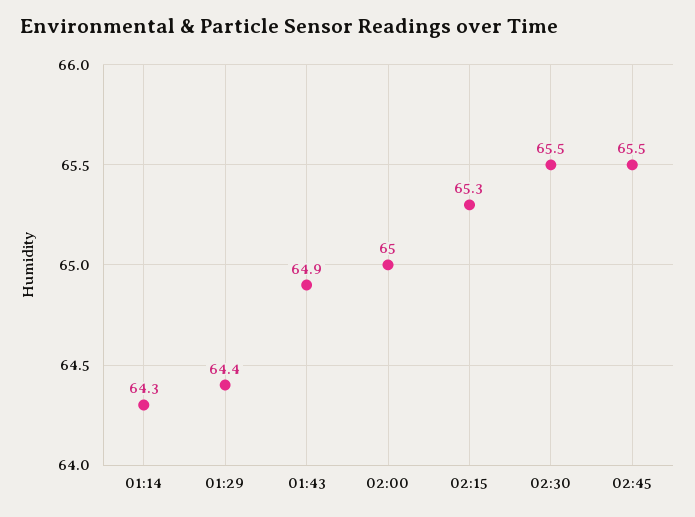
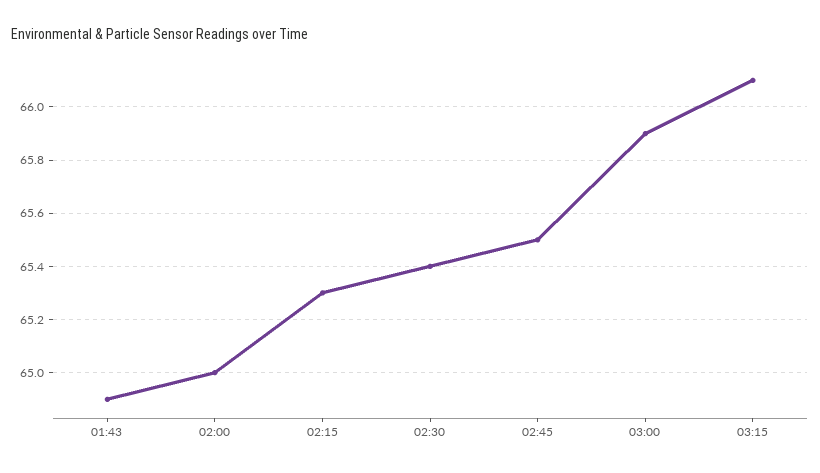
01:14: 64.3 -> none
01:29: 64.4 -> none
02:30: 65.5 -> 65.4
03:00: none -> 65.9
03:15: none -> 66.1

